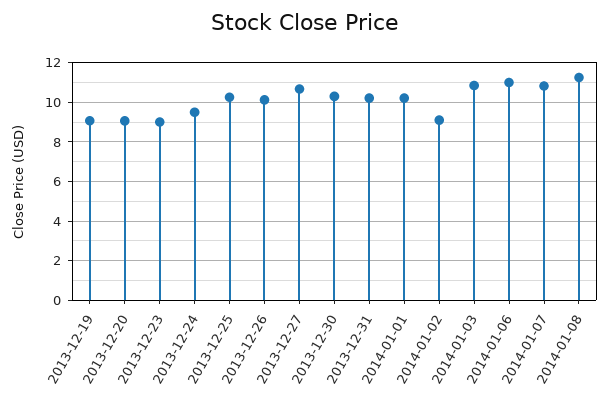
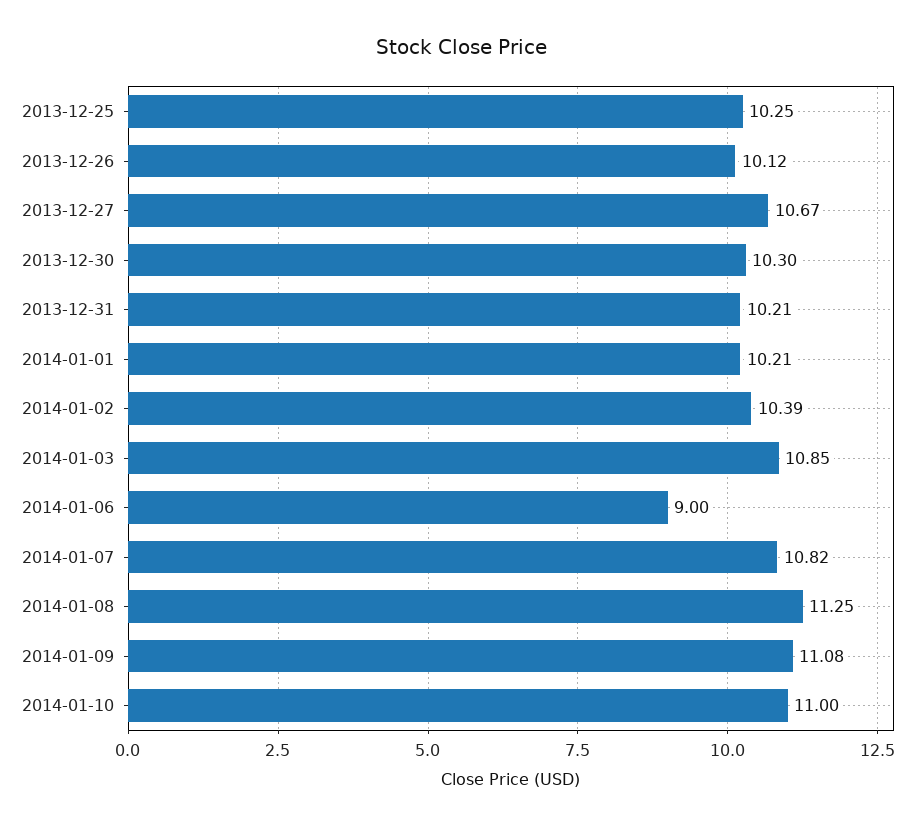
2013-12-19: 9 -> none
2013-12-20: 9 -> none
2013-12-23: 9 -> none
2013-12-24: 9.5 -> none
2014-01-02: 9 -> 10.39
2014-01-06: 11 -> 9
2014-01-09: none -> 11.08
2014-01-10: none -> 11

